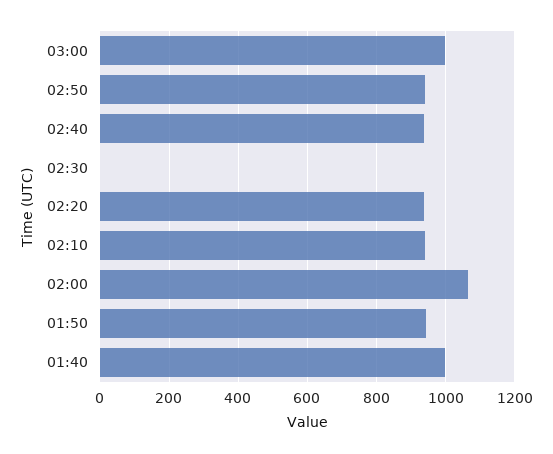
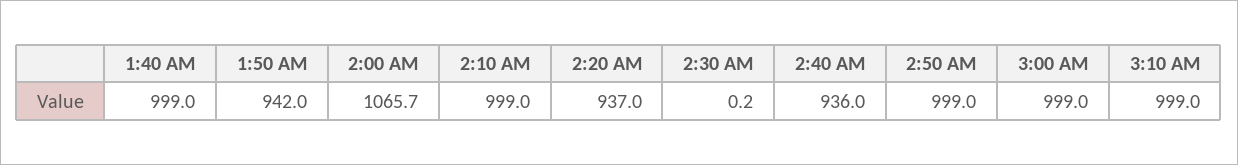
02:50: 940 -> 999
02:10: 940 -> 999
3:10 AM: none -> 999

